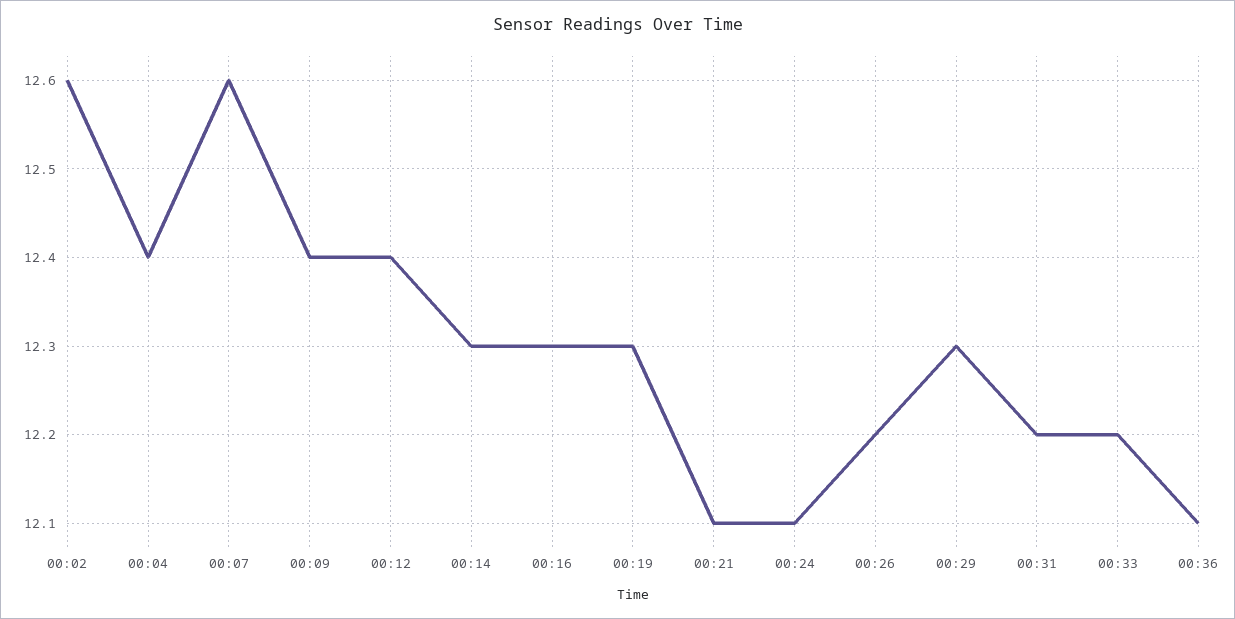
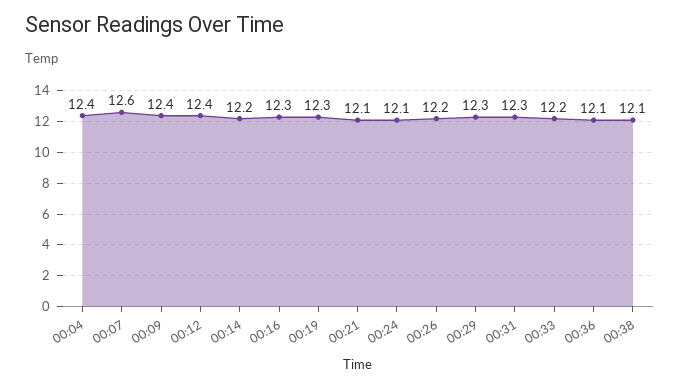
00:02: 12.6 -> none
00:14: 12.3 -> 12.2
00:31: 12.2 -> 12.3
00:38: none -> 12.1

